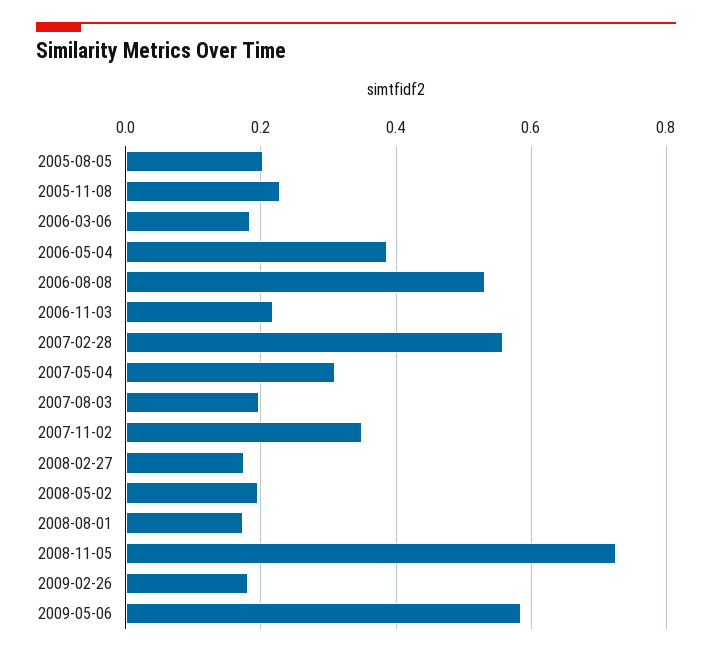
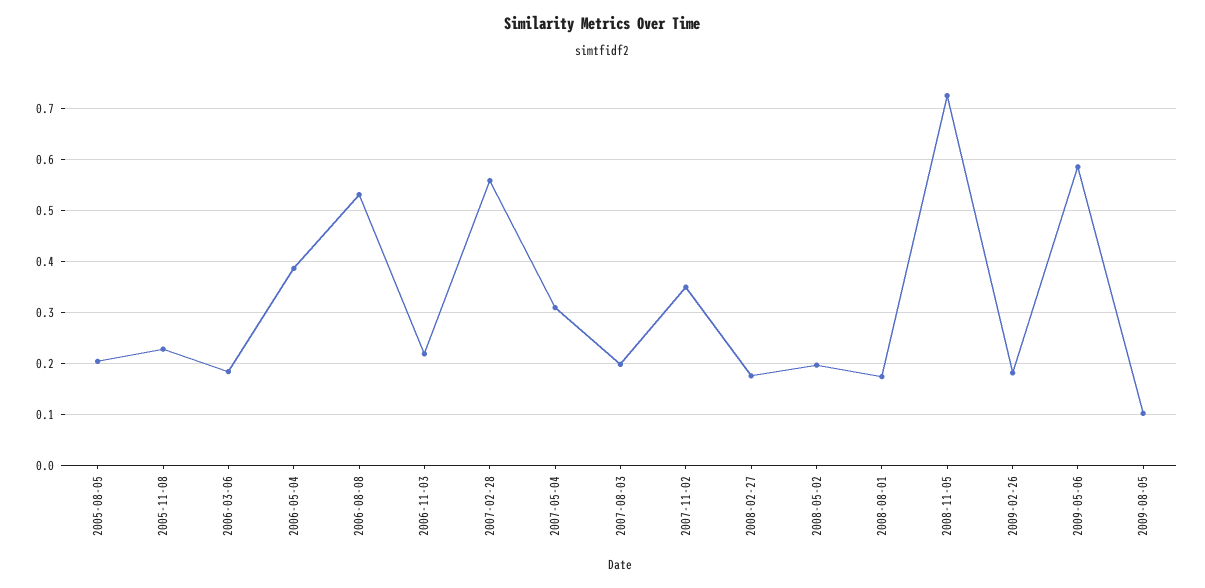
2009-08-05: none -> 0.1

